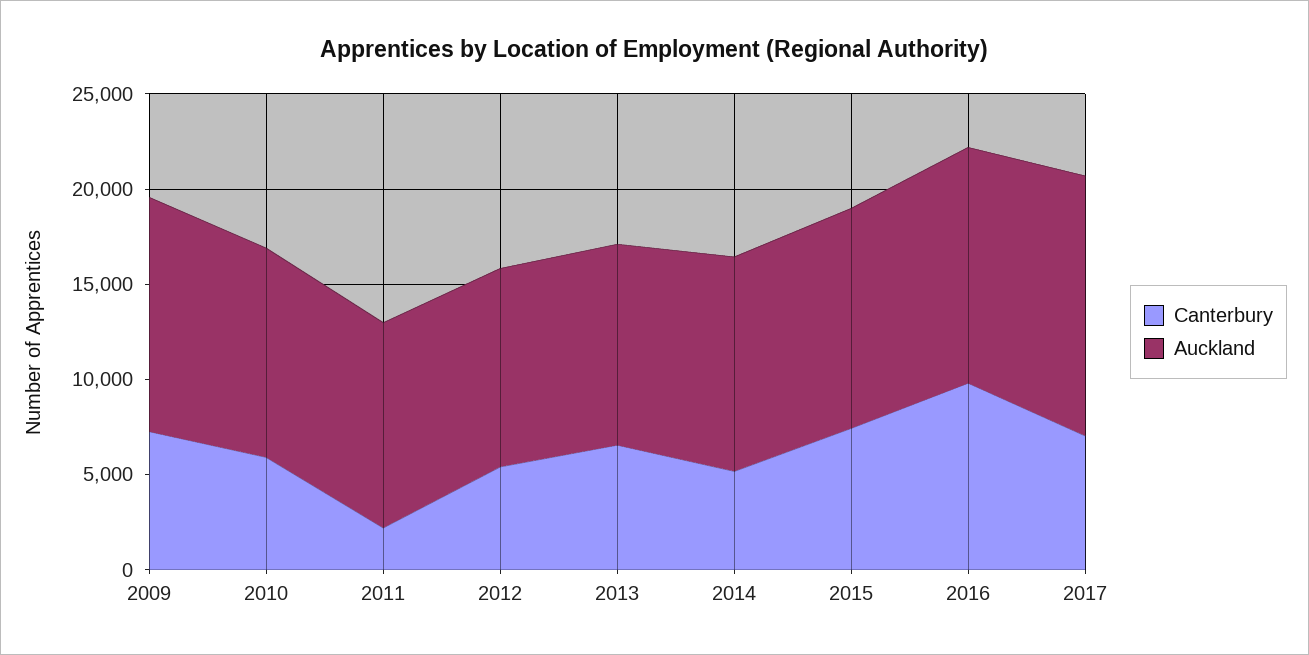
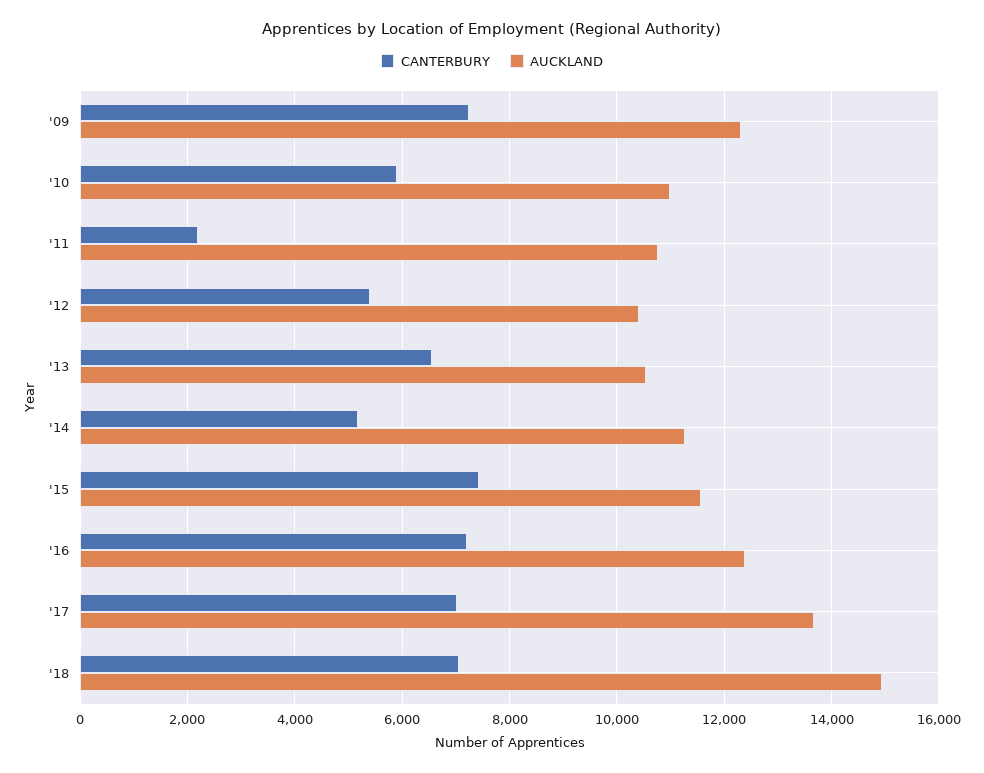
Canterbury, 2016: 10000 -> 7200
Canterbury, '18: none -> 7000
Auckland, '18: none -> 15000

